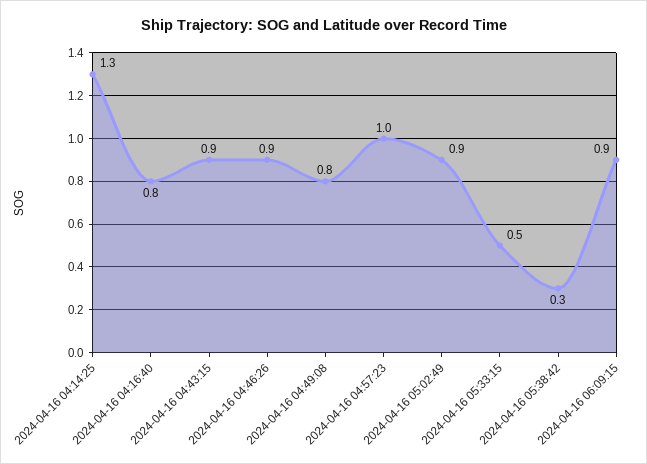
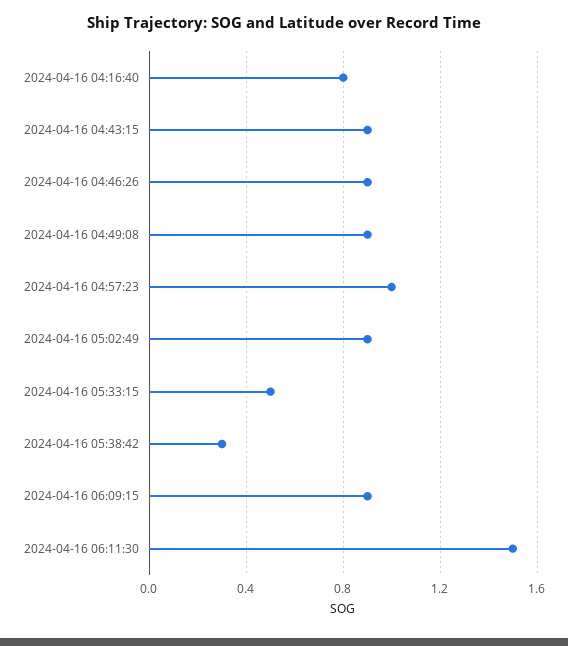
2024-04-16 04:14:25: 1.3 -> none
2024-04-16 04:49:08: 0.8 -> 0.9
2024-04-16 06:11:30: none -> 1.5

